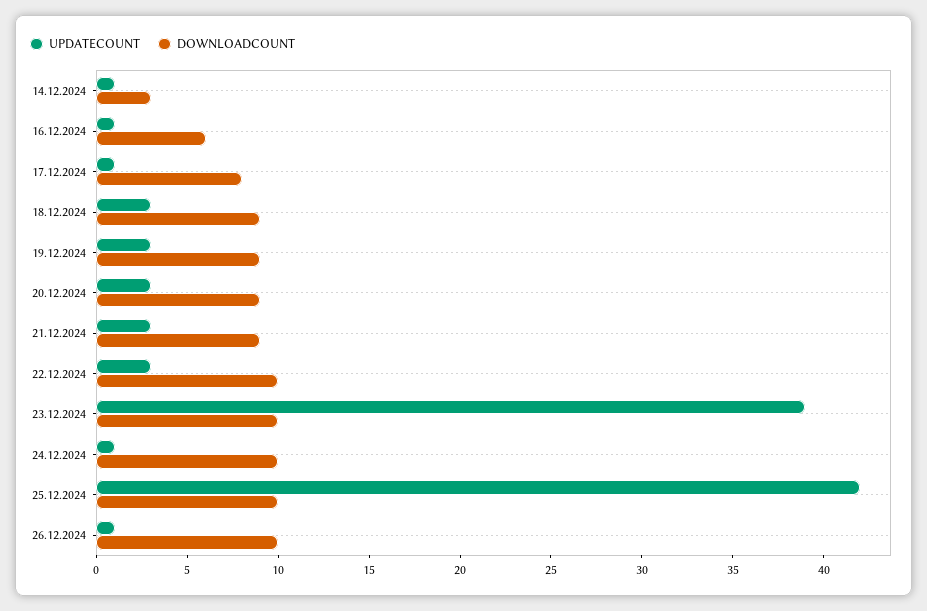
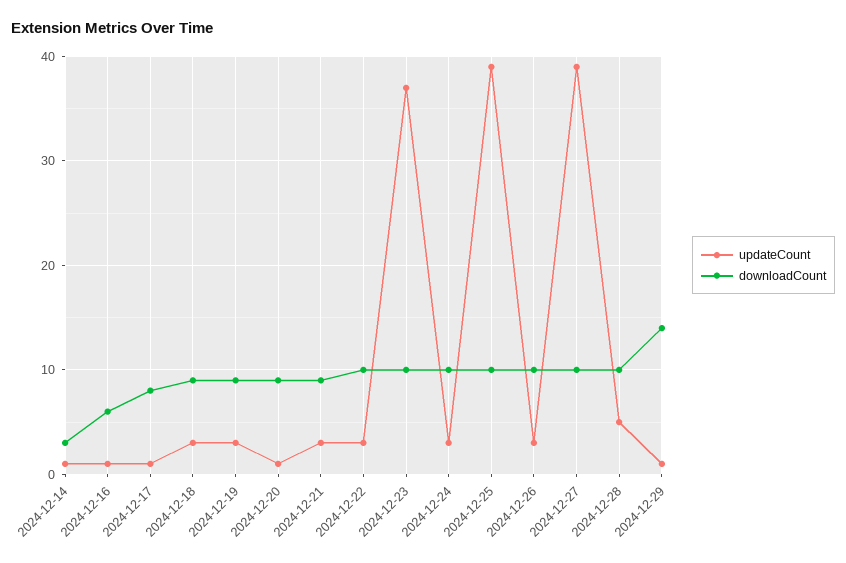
UPDATECOUNT, 20.12.2024: 3 -> 1
UPDATECOUNT, 23.12.2024: 39 -> 37
UPDATECOUNT, 24.12.2024: 1 -> 3
UPDATECOUNT, 25.12.2024: 42 -> 39
UPDATECOUNT, 26.12.2024: 1 -> 3
UPDATECOUNT, 2024-12-27: none -> 39
DOWNLOADCOUNT, 2024-12-27: none -> 10
UPDATECOUNT, 2024-12-28: none -> 5
DOWNLOADCOUNT, 2024-12-28: none -> 10
UPDATECOUNT, 2024-12-29: none -> 1
DOWNLOADCOUNT, 2024-12-29: none -> 14

